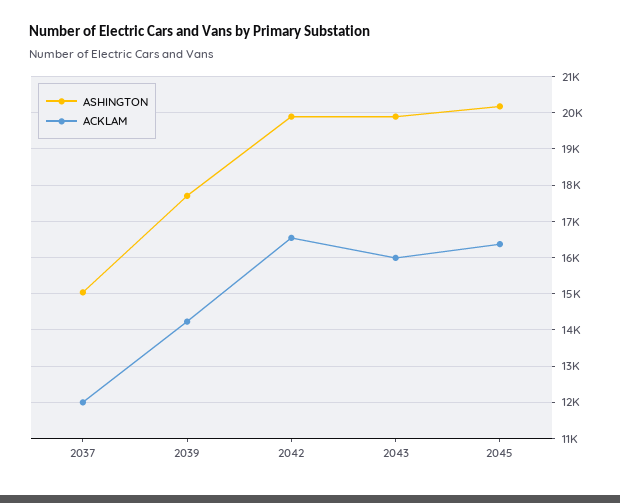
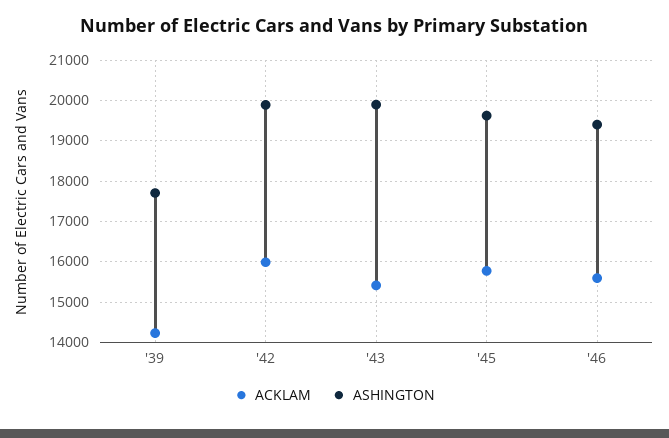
ASHINGTON, 2037: 15000 -> none
ACKLAM, 2037: 12000 -> none
ACKLAM, 2042: 16600 -> 16000
ACKLAM, 2043: 16000 -> 15400
ASHINGTON, 2045: 20200 -> 19600
ACKLAM, 2045: 16400 -> 15800
ACKLAM, '46: none -> 15600
ASHINGTON, '46: none -> 19400

